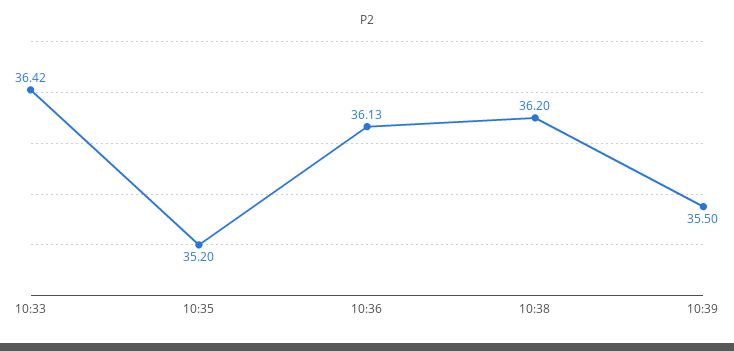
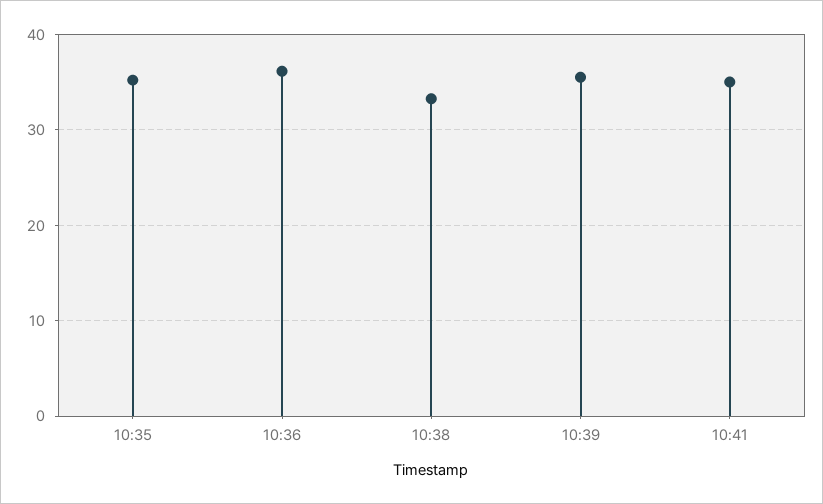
10:33: 36.42 -> none
10:38: 36.2 -> 33
10:41: none -> 35

